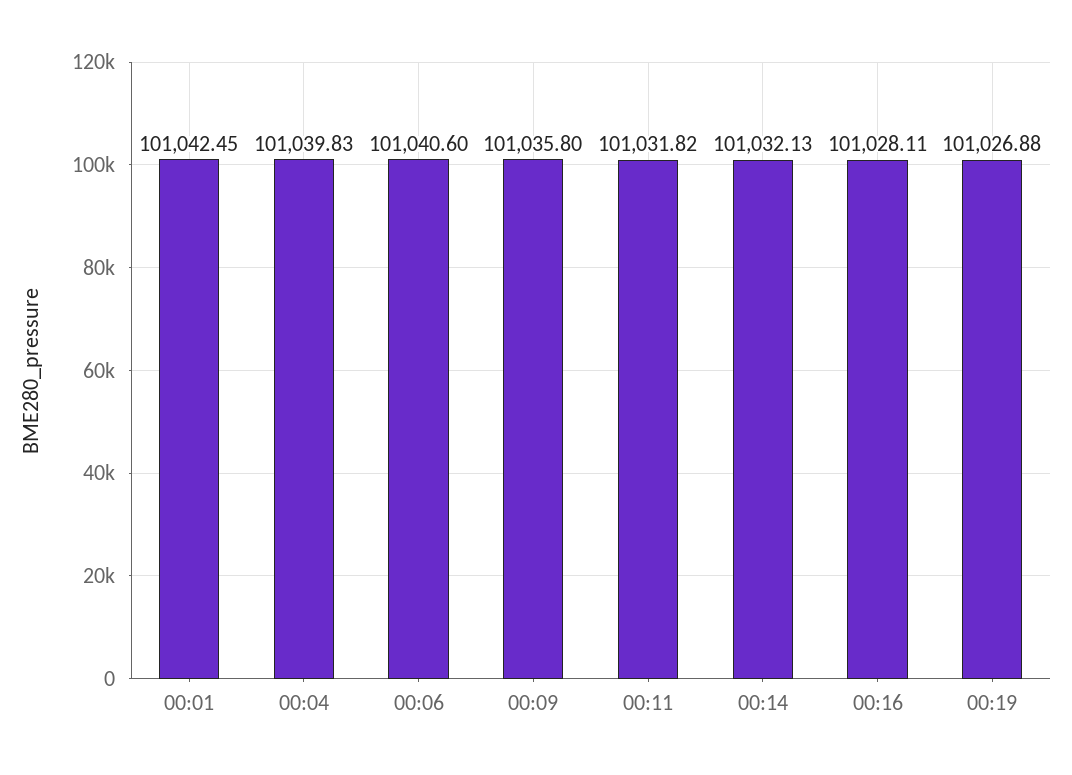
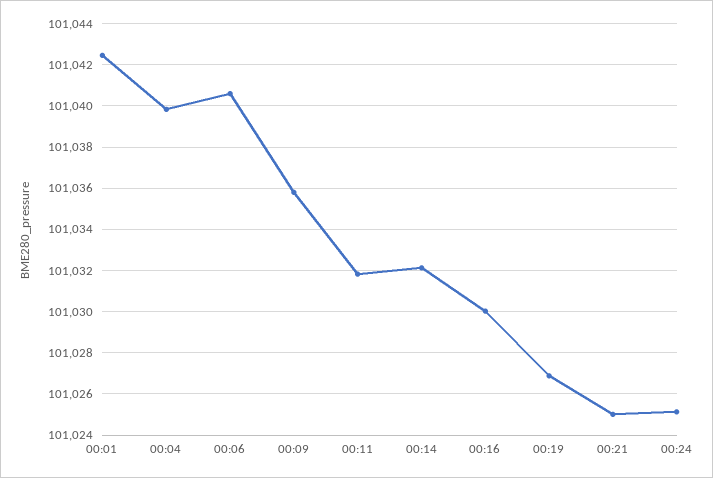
00:16: 101028.11 -> 101030
00:21: none -> 101025
00:24: none -> 101025

